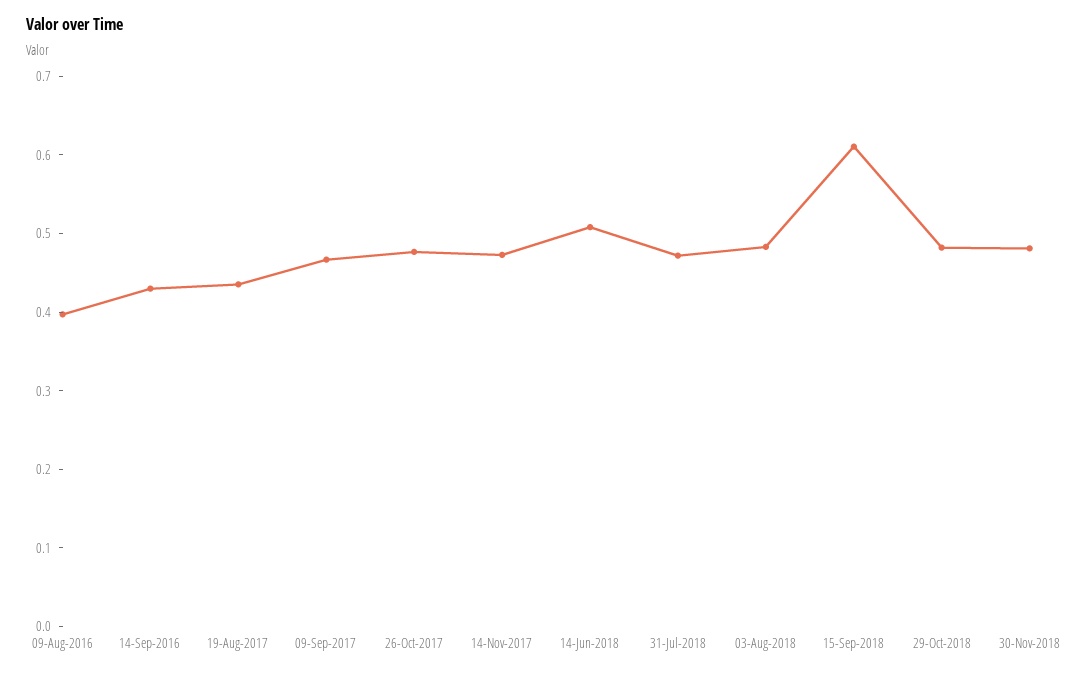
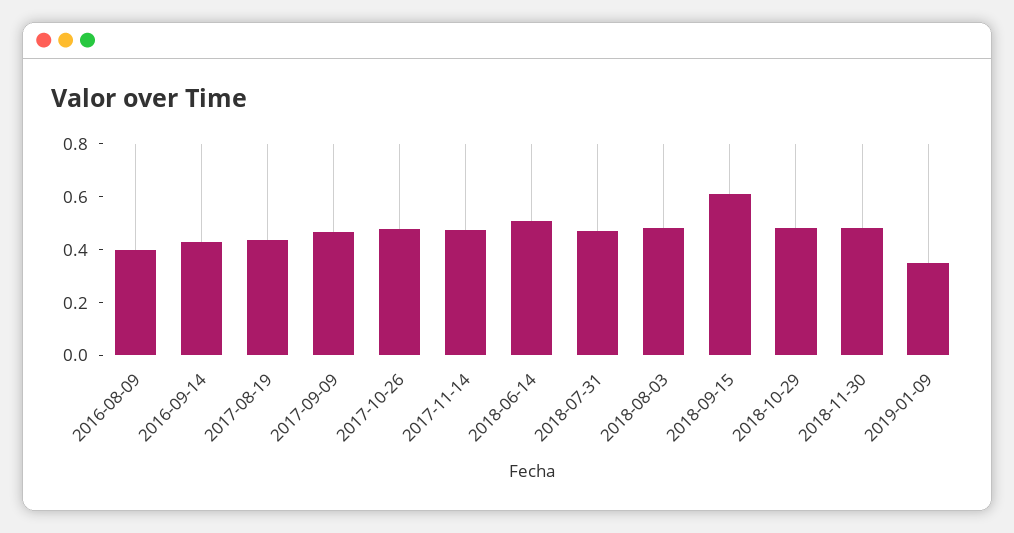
2019-01-09: none -> 0.35

